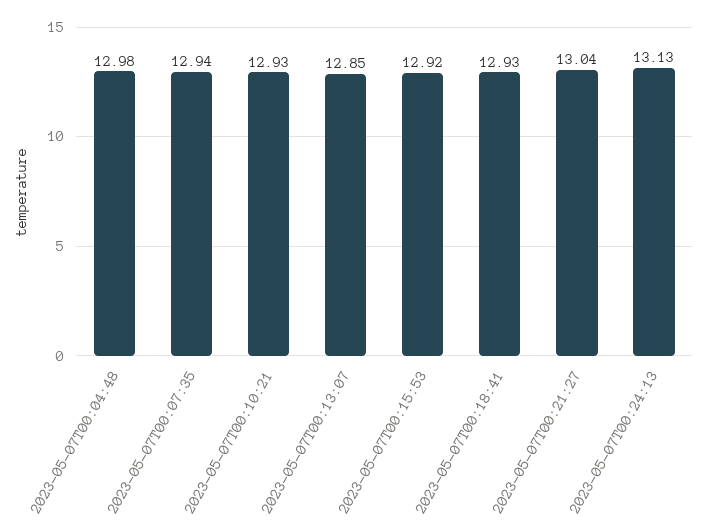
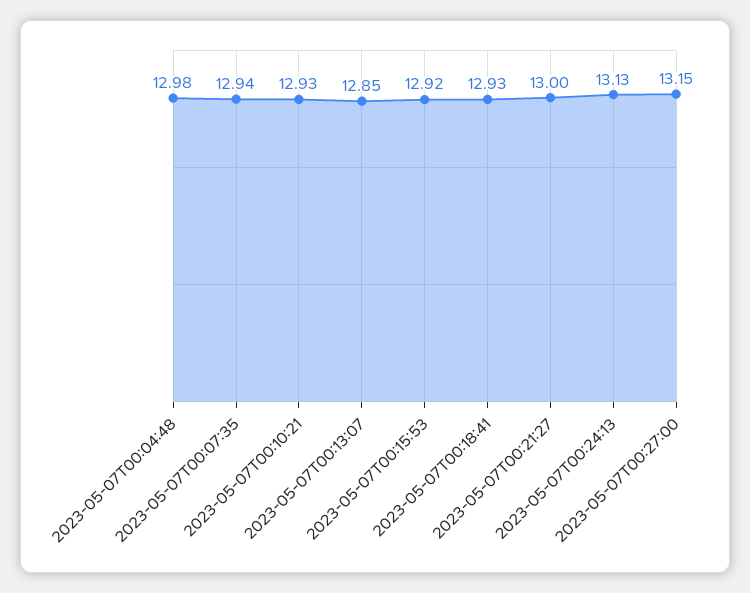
2023-05-07T00:21:27: 13.04 -> 13
2023-05-07T00:27:00: none -> 13.15

